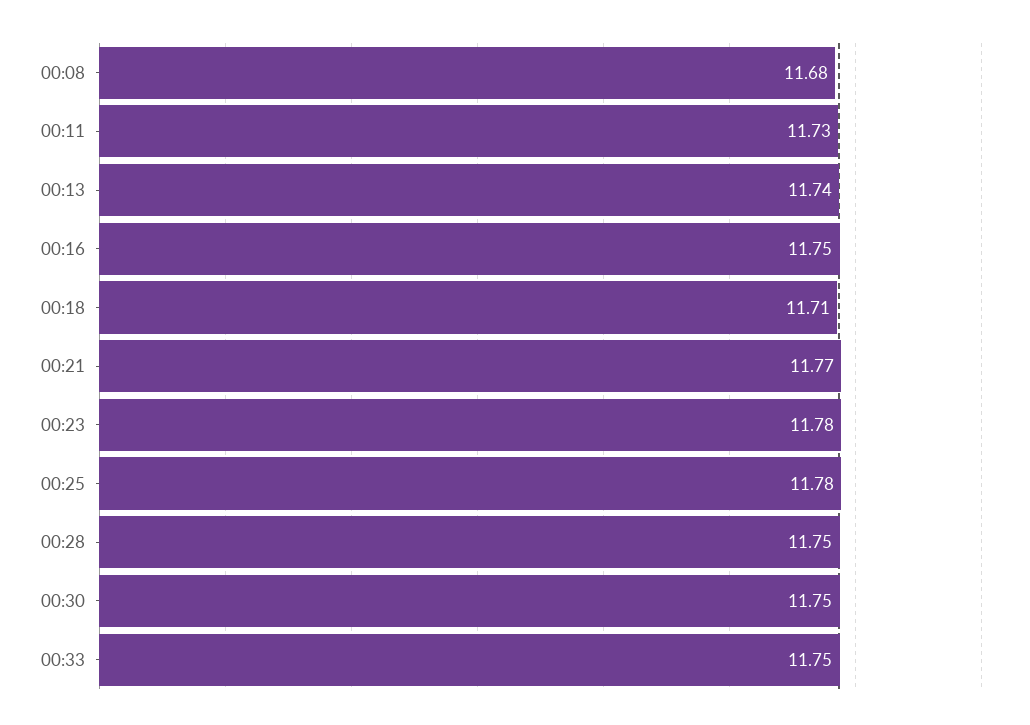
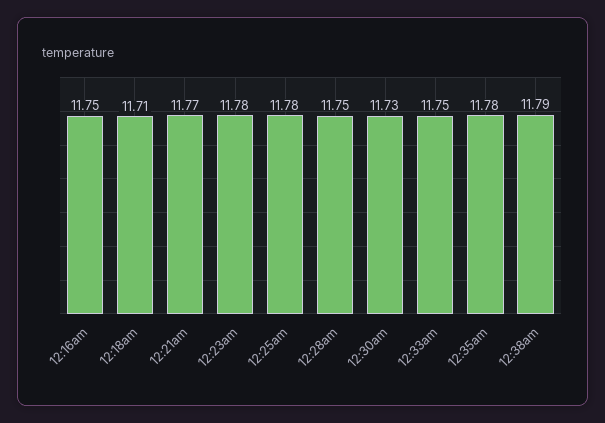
00:08: 11.68 -> none
00:11: 11.73 -> none
00:13: 11.74 -> none
00:30: 11.75 -> 11.73
12:35am: none -> 11.78
12:38am: none -> 11.79

